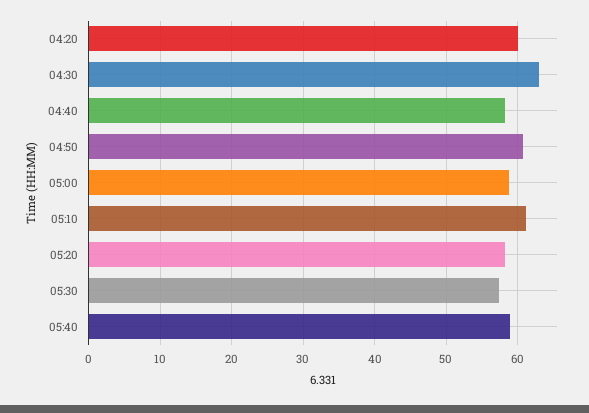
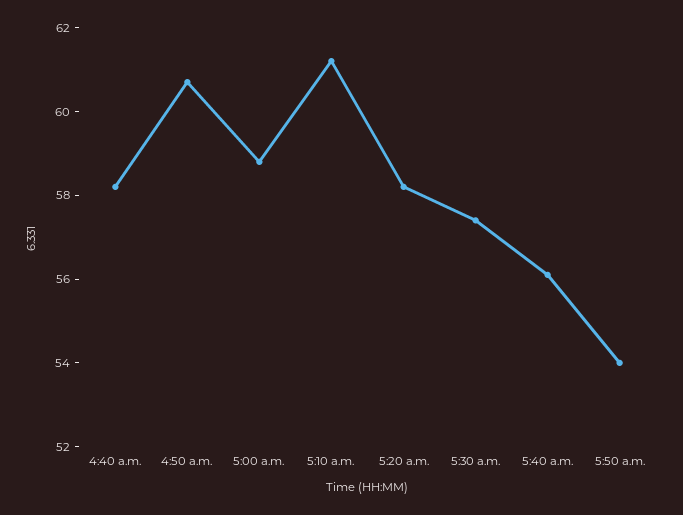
04:20: 60 -> none
04:30: 63 -> none
05:40: 59 -> 56
5:50 a.m.: none -> 54

